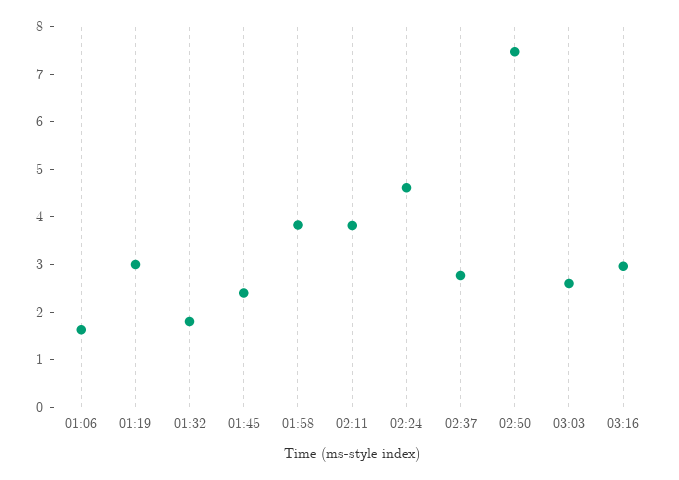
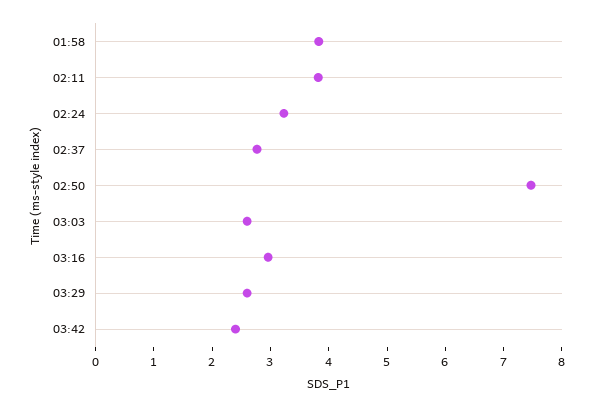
01:06: 1.6 -> none
01:19: 3 -> none
01:32: 1.8 -> none
01:45: 2.4 -> none
02:24: 4.6 -> 3.2
03:29: none -> 2.6
03:42: none -> 2.4

